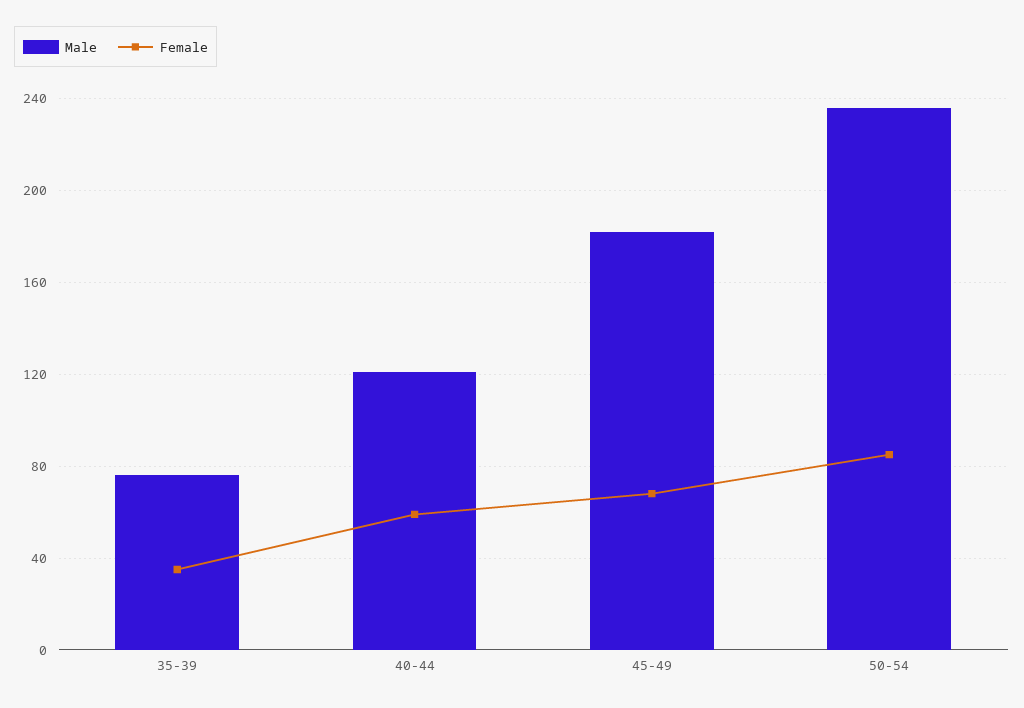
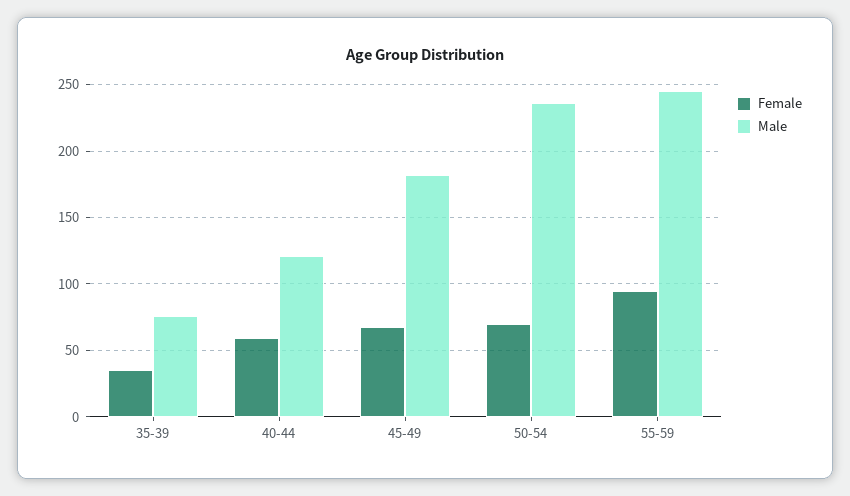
Female, 50-54: 85 -> 70
Female, 55-59: none -> 95
Male, 55-59: none -> 245

